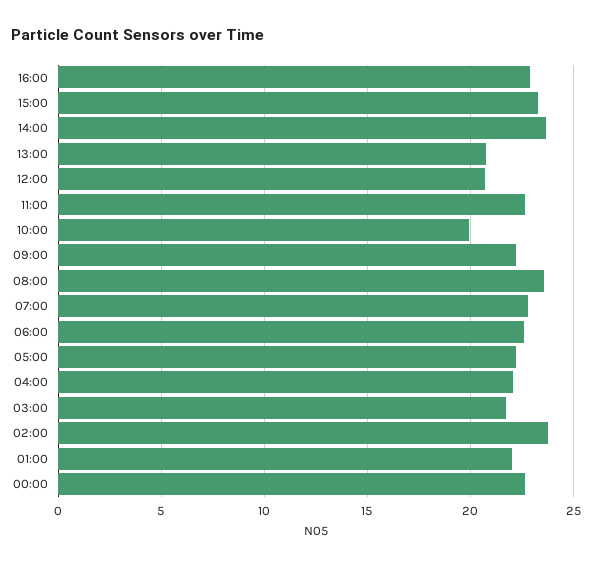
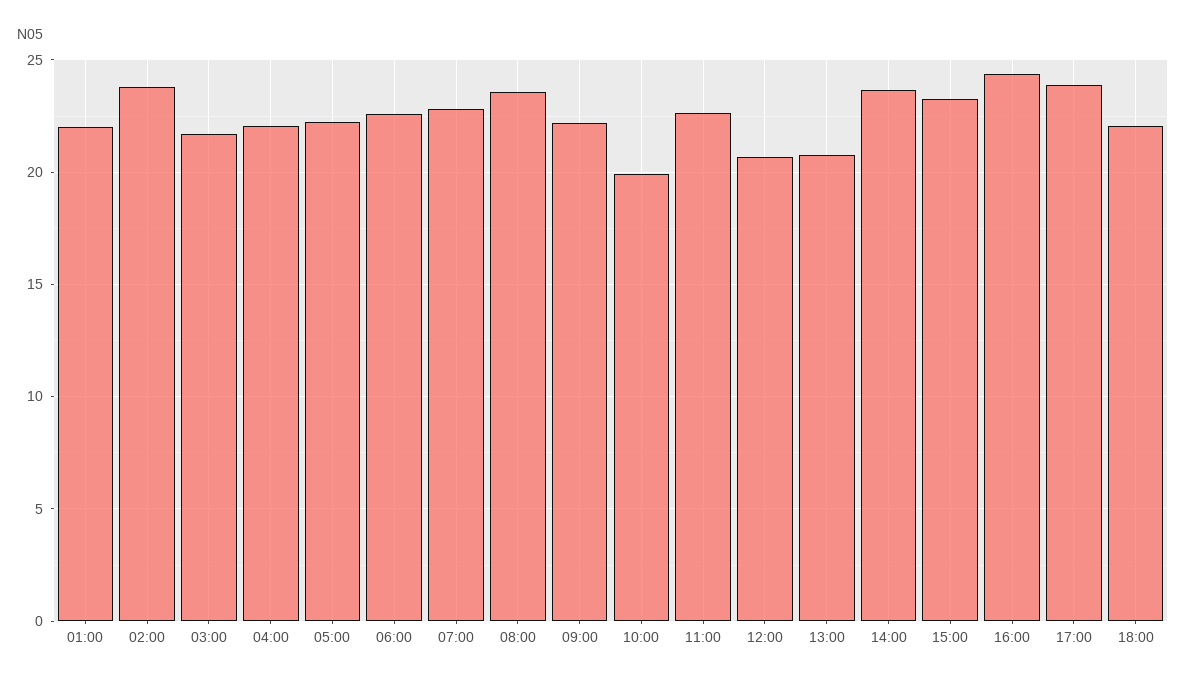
16:00: 23 -> 24.5
00:00: 22.5 -> none
17:00: none -> 24
18:00: none -> 22

